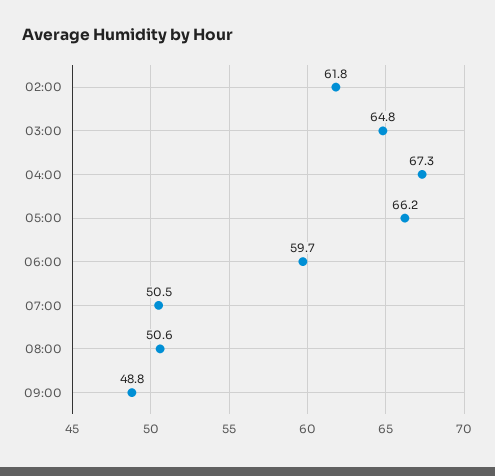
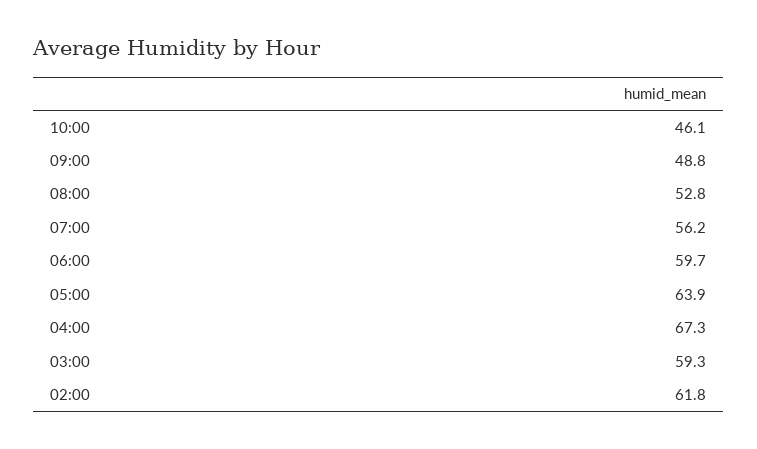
03:00: 64.8 -> 59.3
05:00: 66.2 -> 63.9
07:00: 50.5 -> 56.2
08:00: 50.6 -> 52.8
10:00: none -> 46.1

